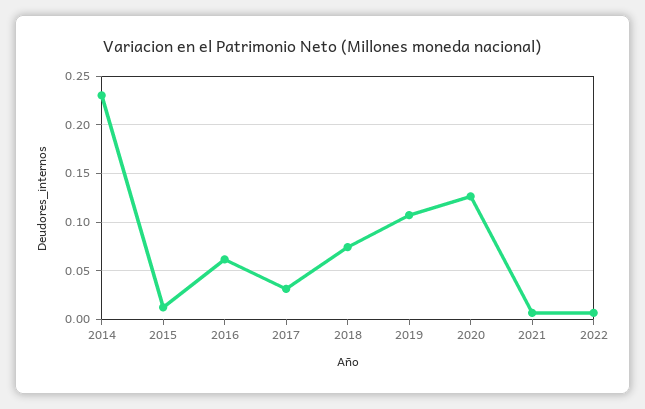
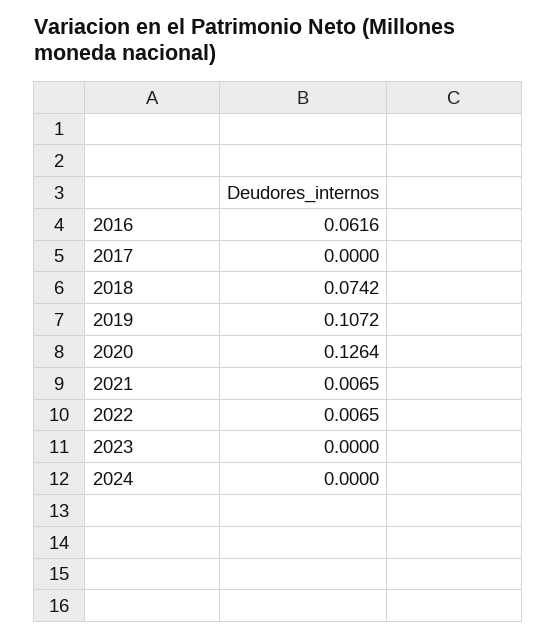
2014: 0.23 -> none
2015: 0.01 -> none
2017: 0.03 -> 0
2023: none -> 0
2024: none -> 0

